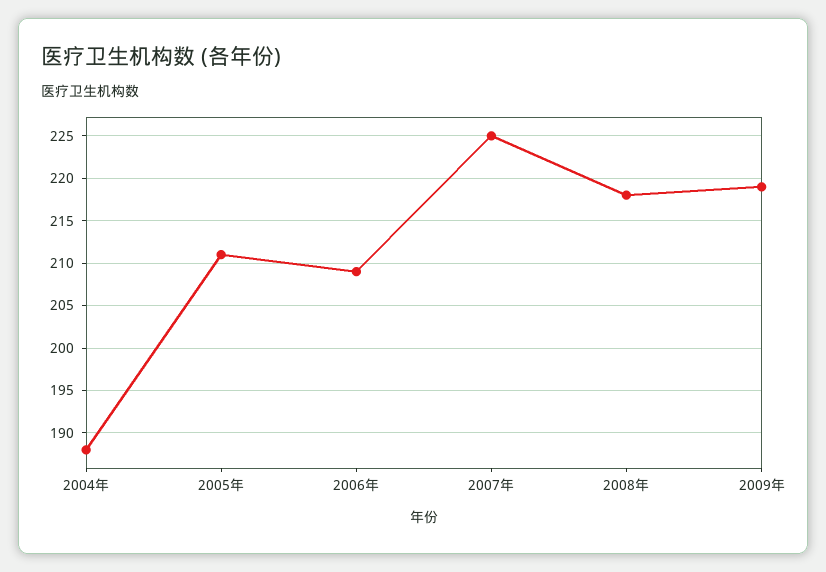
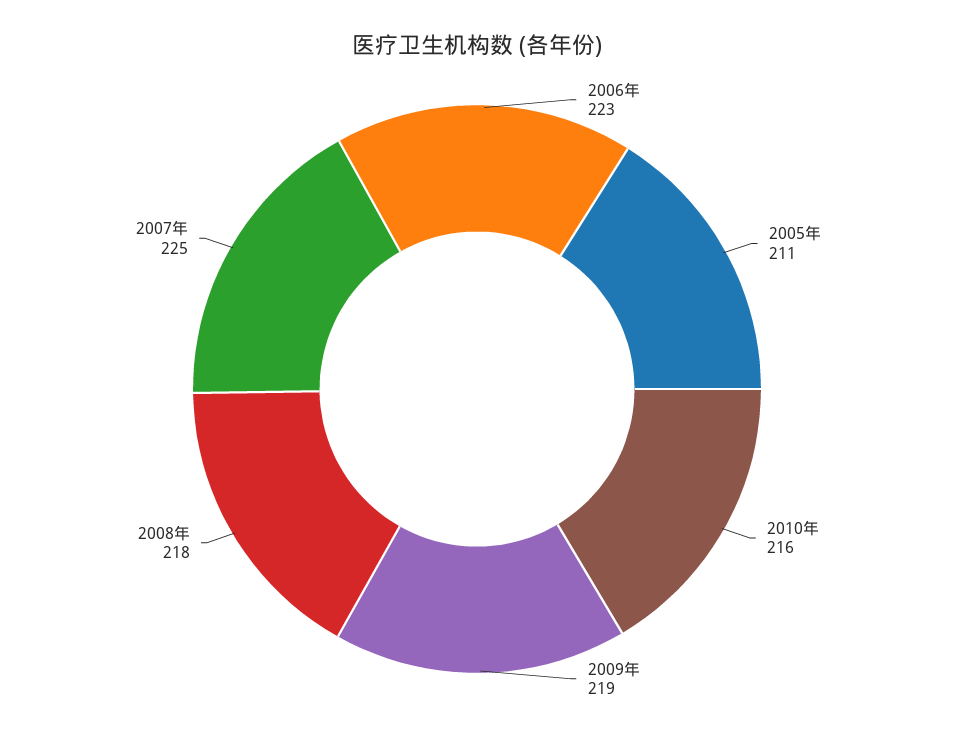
2004年: 188 -> none
2006年: 209 -> 223
2010年: none -> 216

